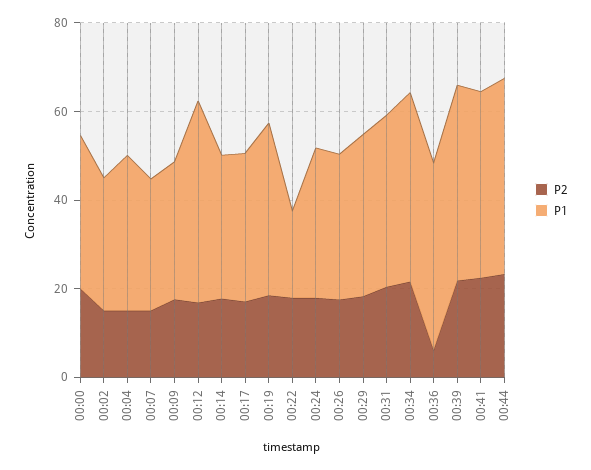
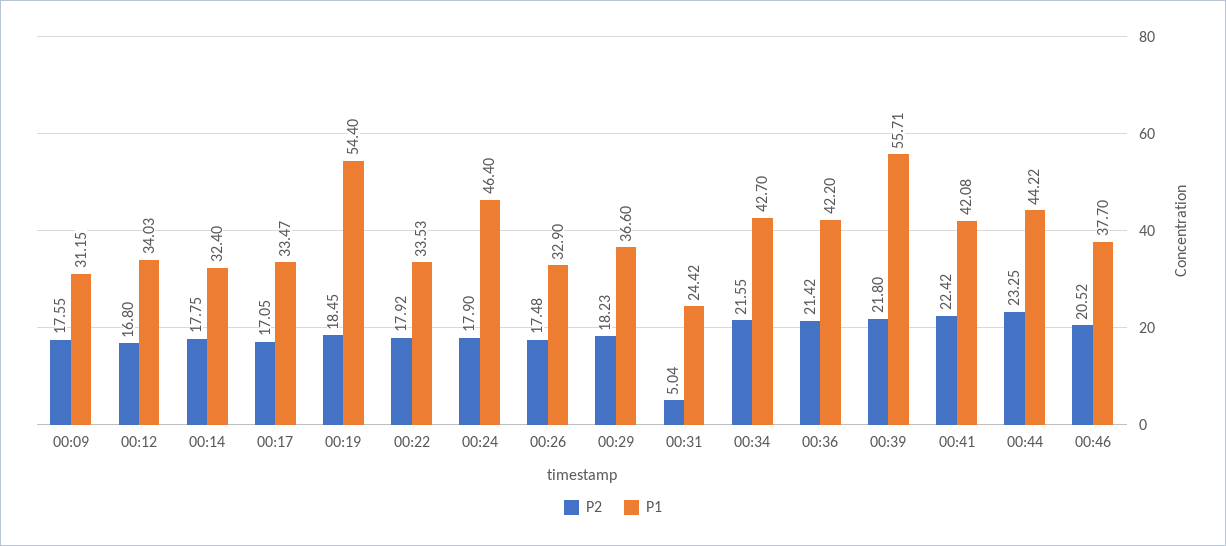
P2, 00:00: 20 -> none
P1, 00:00: 35 -> none
P2, 00:02: 15 -> none
P1, 00:02: 30 -> none
P2, 00:04: 15 -> none
P1, 00:04: 35 -> none
P2, 00:07: 15 -> none
P1, 00:07: 30 -> none
P1, 00:12: 45 -> 34.03
P1, 00:19: 40 -> 54.4
P1, 00:22: 20 -> 33.53
P1, 00:24: 35 -> 46.4
P2, 00:31: 20 -> 5.04
P1, 00:31: 40 -> 24.42
P2, 00:36: 5 -> 21.42
P1, 00:39: 45 -> 55.71
P2, 00:46: none -> 20.52
P1, 00:46: none -> 37.7

